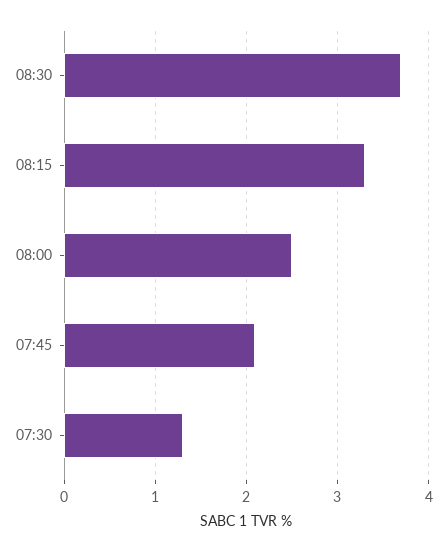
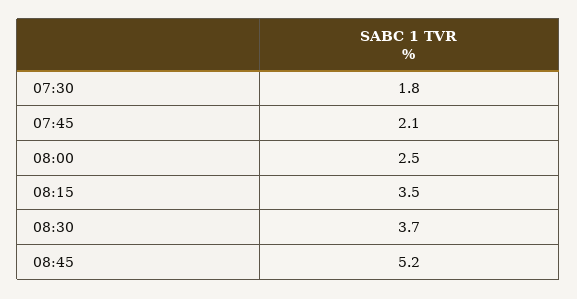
08:15: 3.3 -> 3.5
07:30: 1.3 -> 1.8
08:45: none -> 5.2

